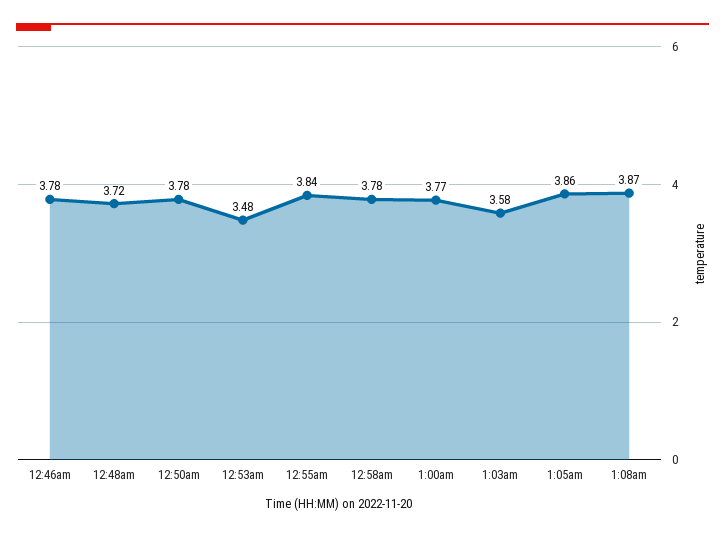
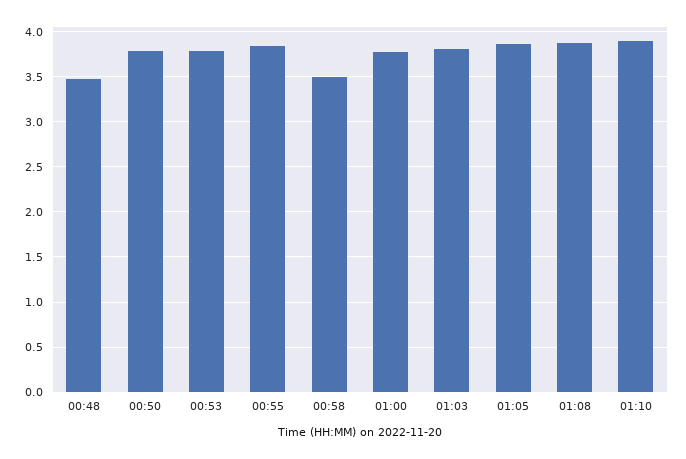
12:46am: 3.78 -> none
12:48am: 3.72 -> 3.5
12:53am: 3.48 -> 3.8
12:58am: 3.78 -> 3.5
1:03am: 3.58 -> 3.8
01:10: none -> 3.9

